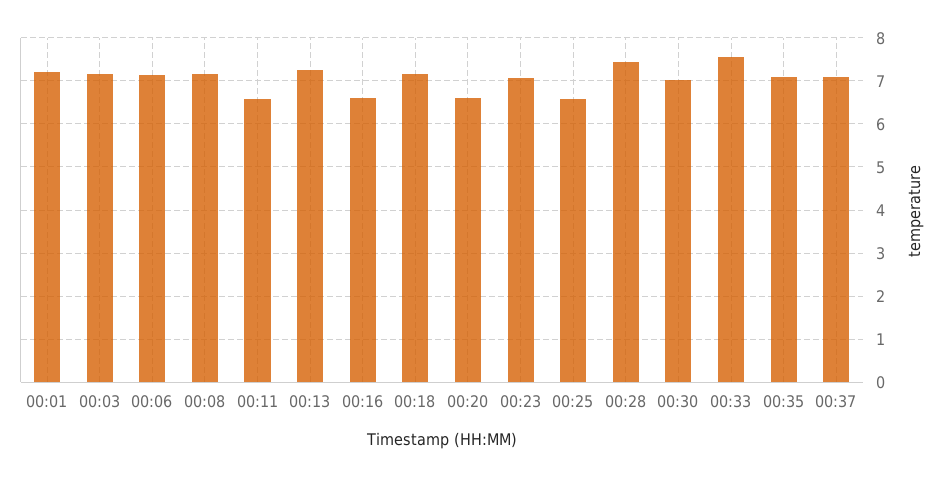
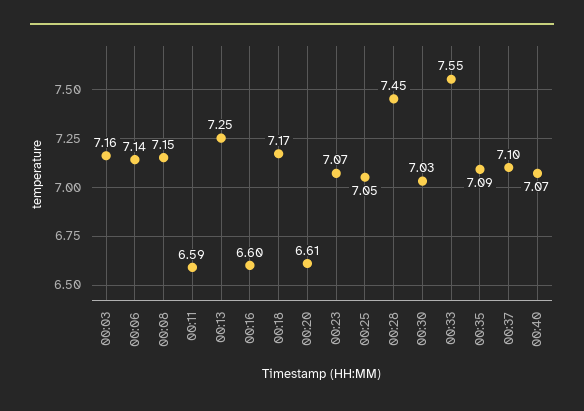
00:01: 7.2 -> none
00:25: 6.6 -> 7.05
00:40: none -> 7.07

